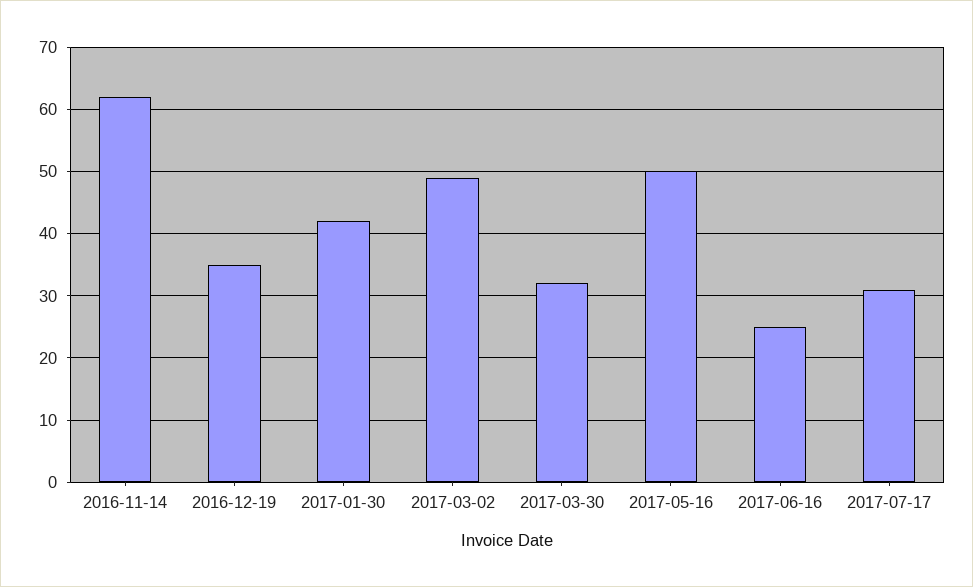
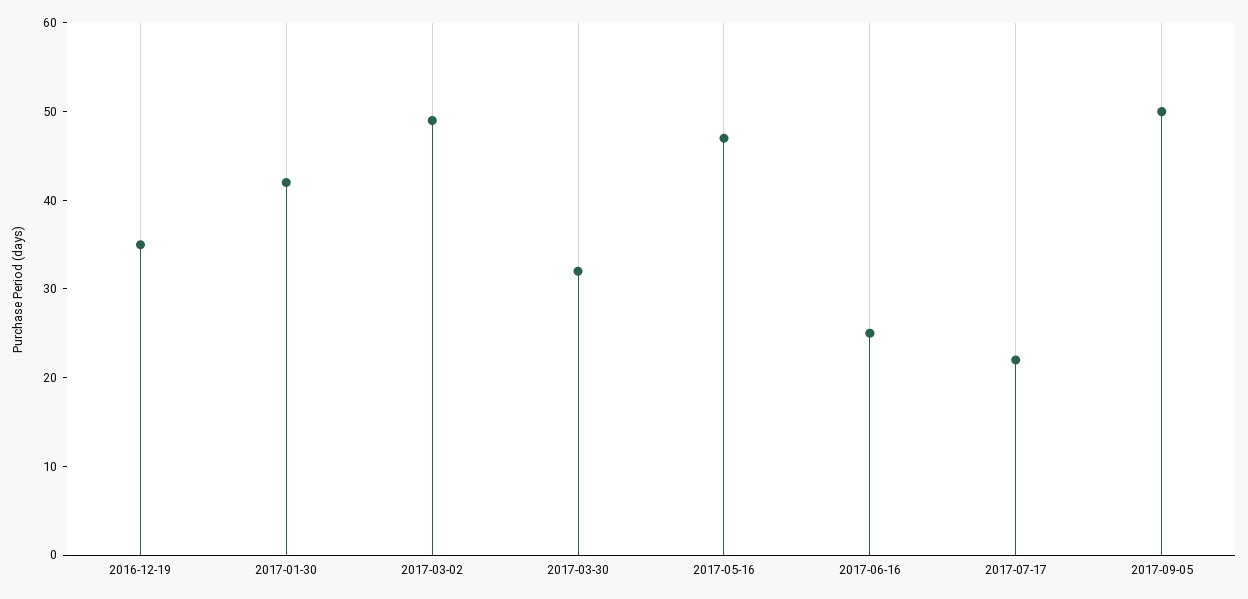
2016-11-14: 62 -> none
2017-05-16: 50 -> 47
2017-07-17: 31 -> 22
2017-09-05: none -> 50

